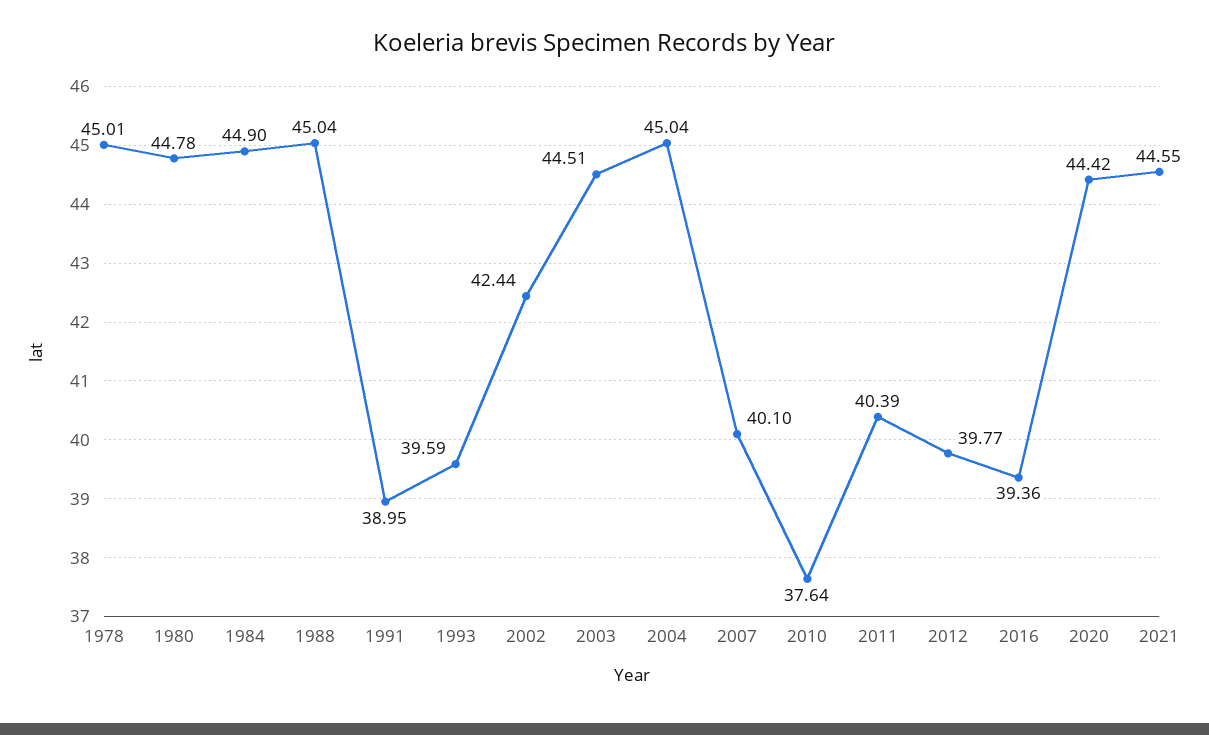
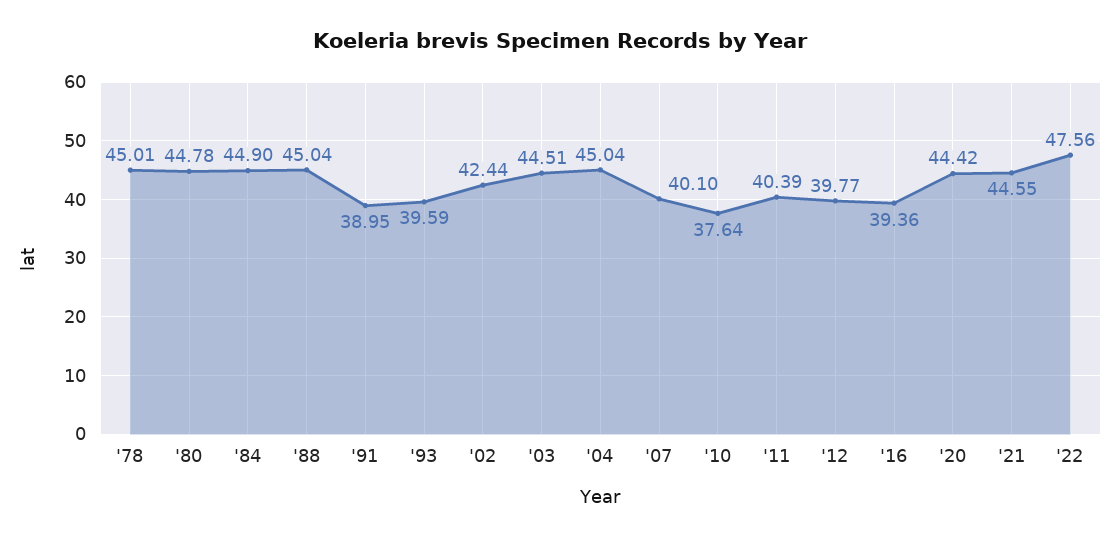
'22: none -> 47.56

